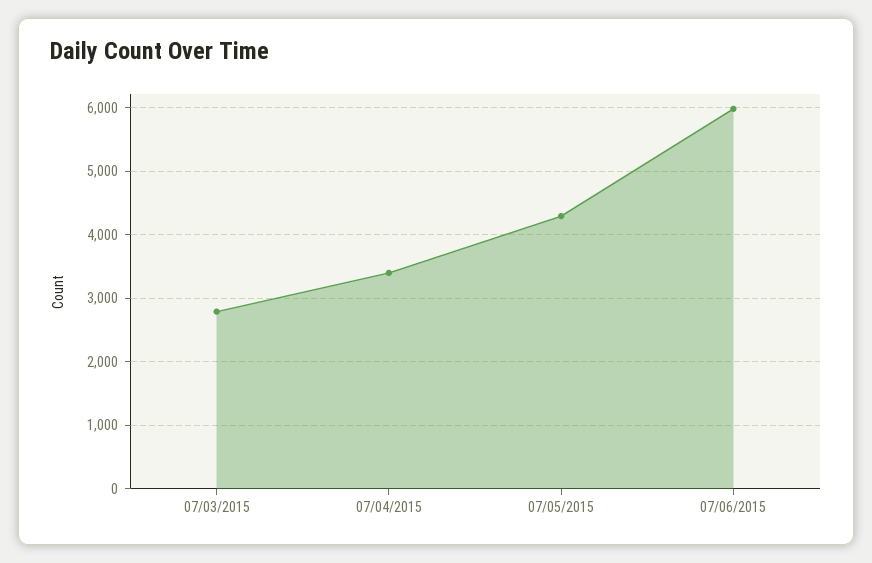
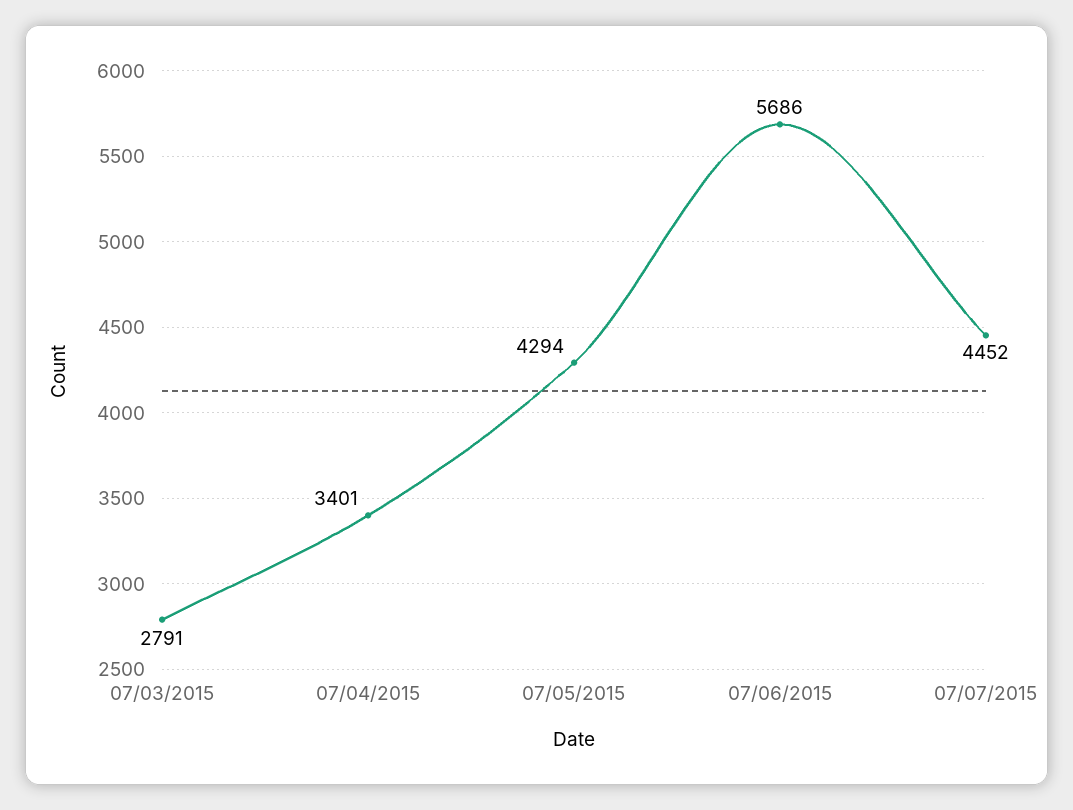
07/06/2015: 6000 -> 5686
07/07/2015: none -> 4452

